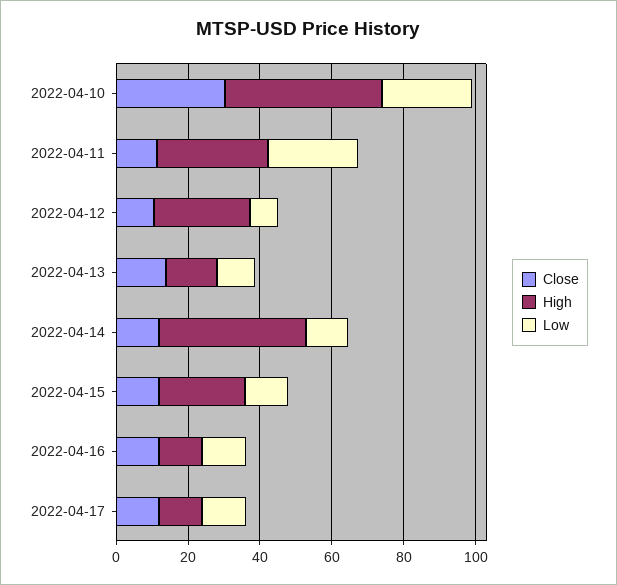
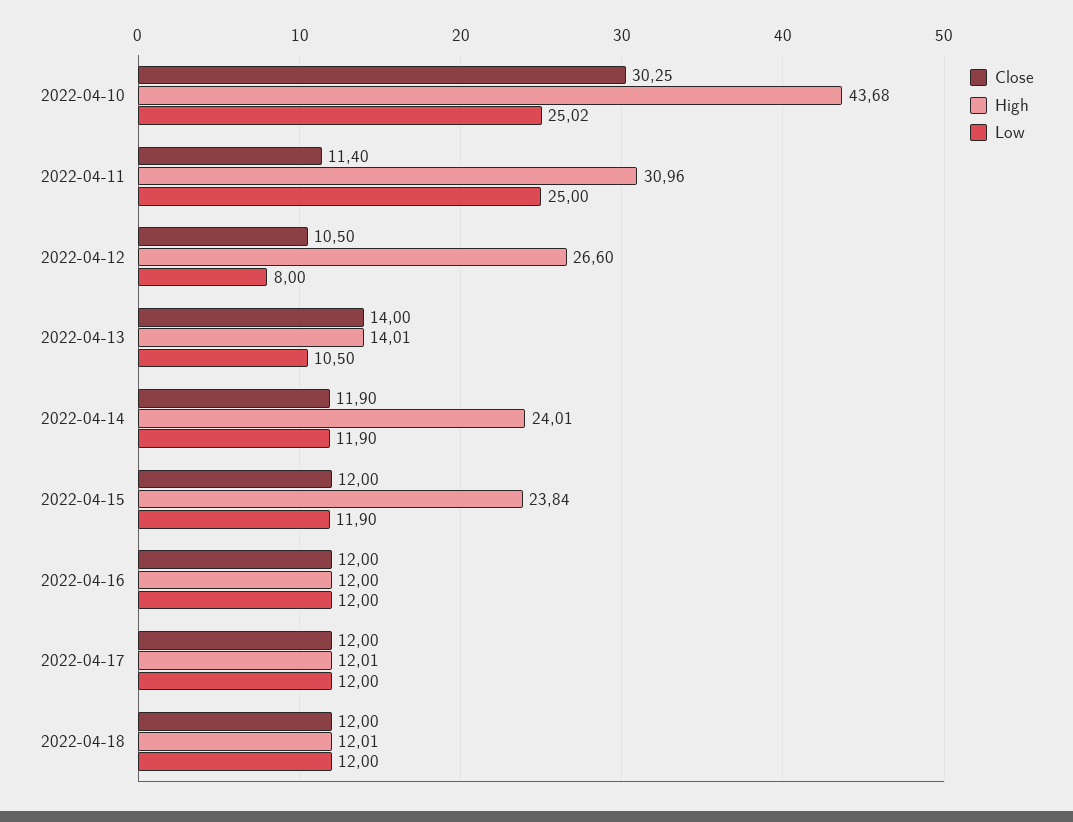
High, 2022-04-14: 40 -> 24.01
Close, 2022-04-18: none -> 12
High, 2022-04-18: none -> 12.01
Low, 2022-04-18: none -> 12

